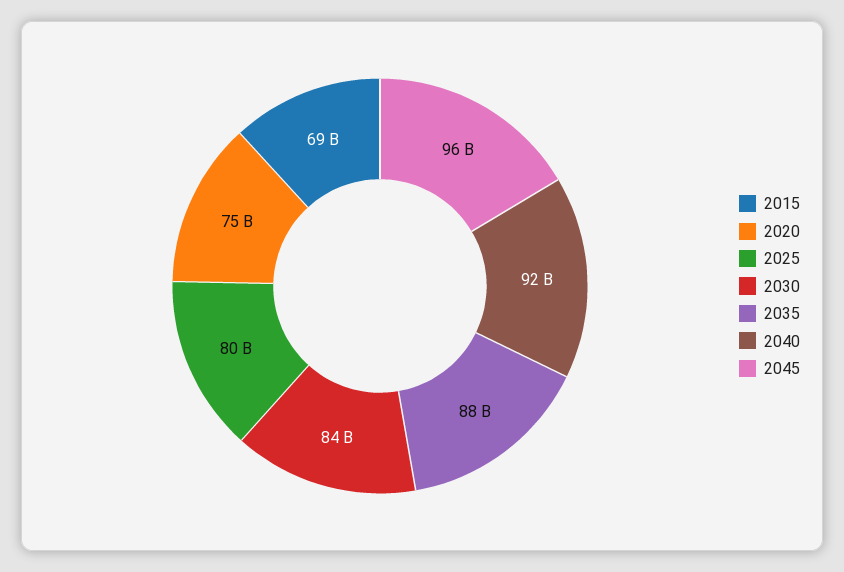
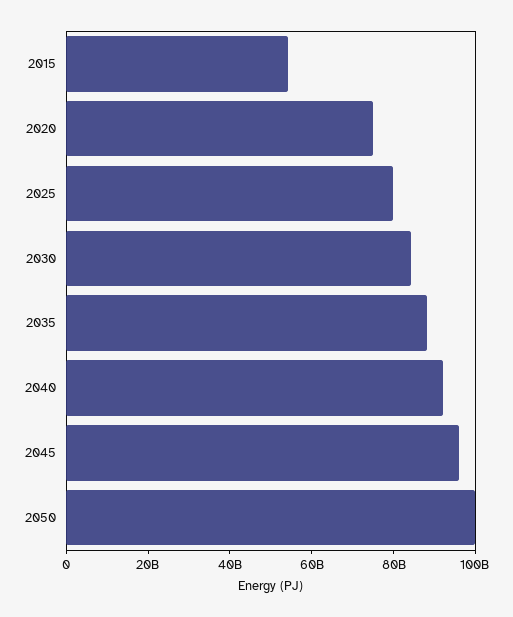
2015: 69000000000 -> 55000000000
2050: none -> 100000000000

